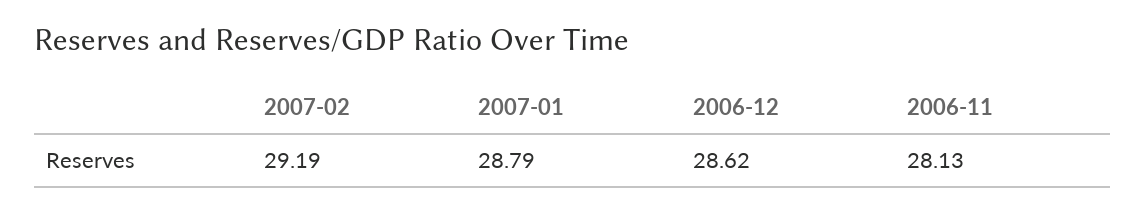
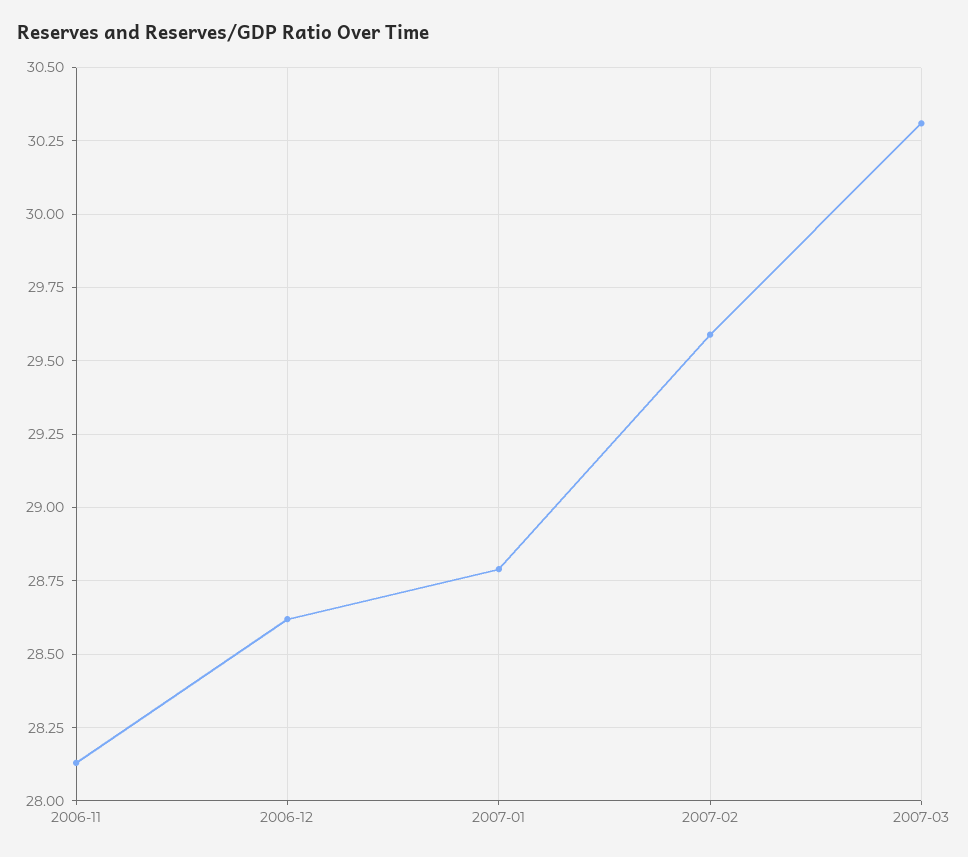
2007-02: 29.19 -> 29.6
2007-03: none -> 30.3

